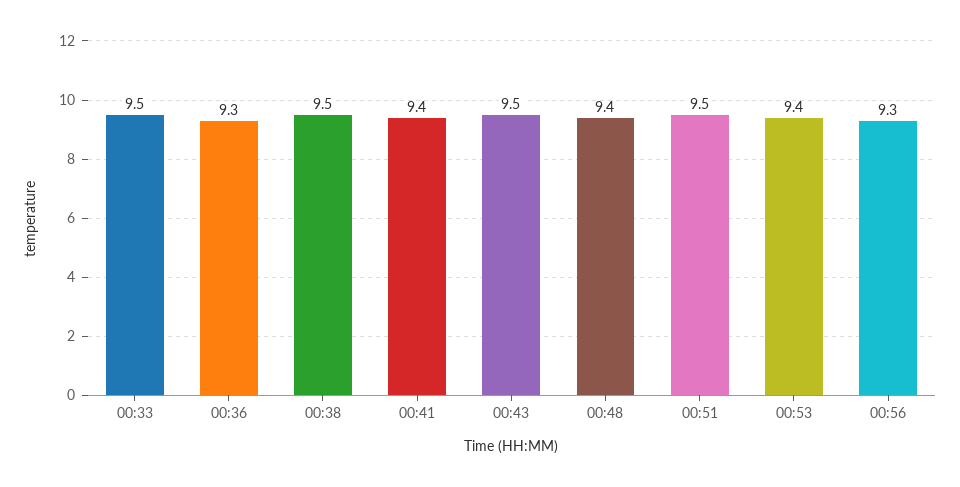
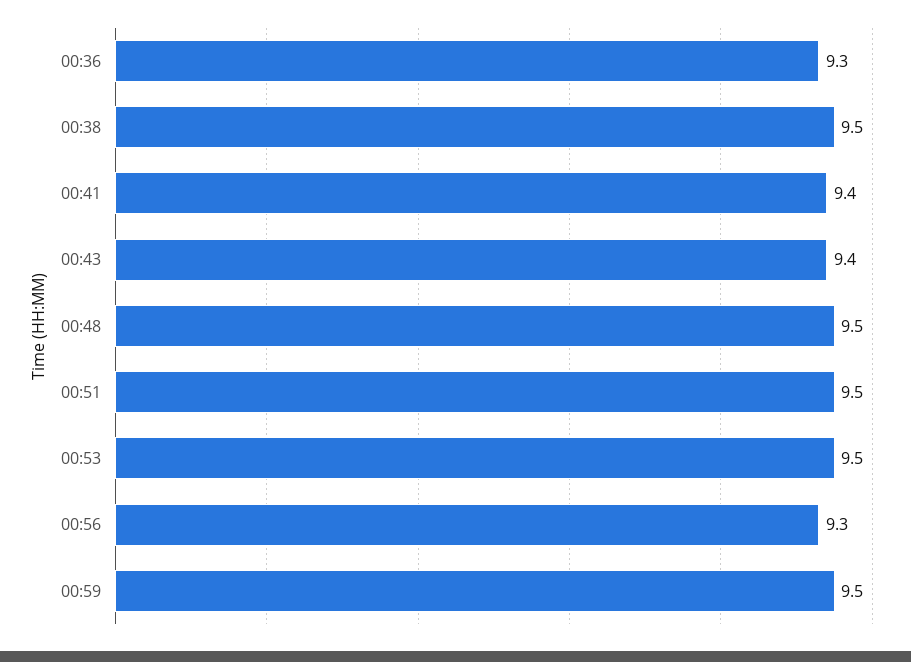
00:33: 9.5 -> none
00:43: 9.5 -> 9.4
00:48: 9.4 -> 9.5
00:53: 9.4 -> 9.5
00:59: none -> 9.5

